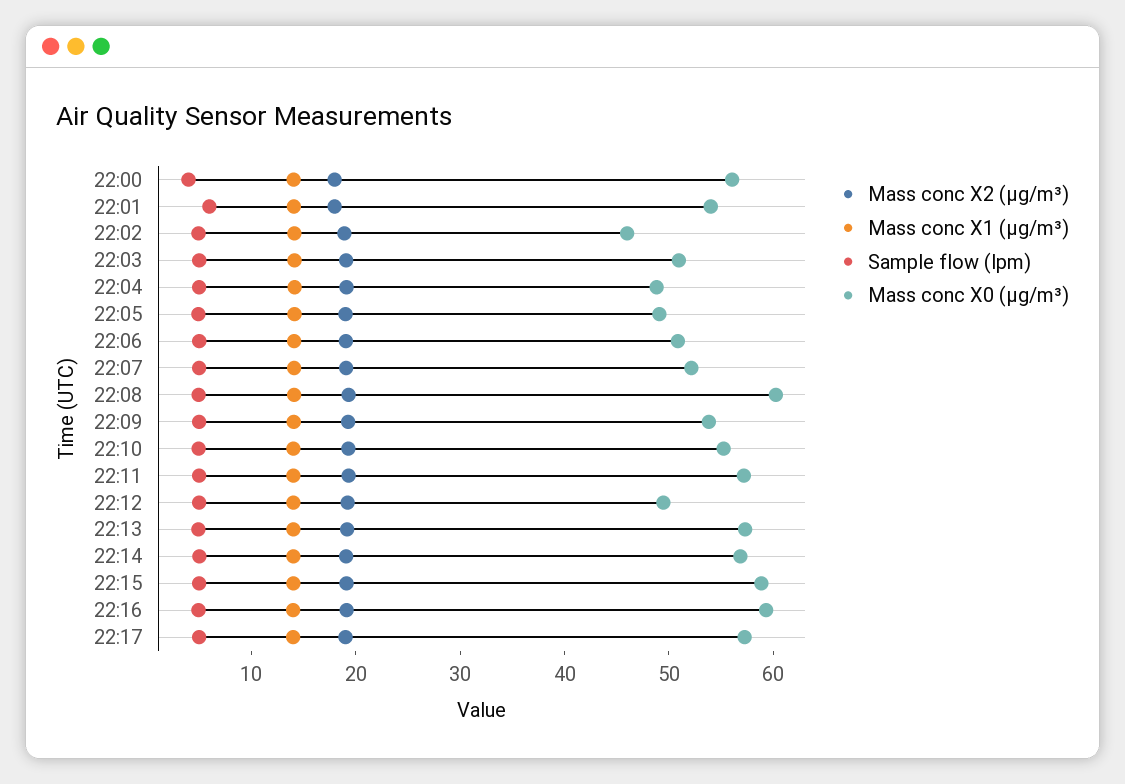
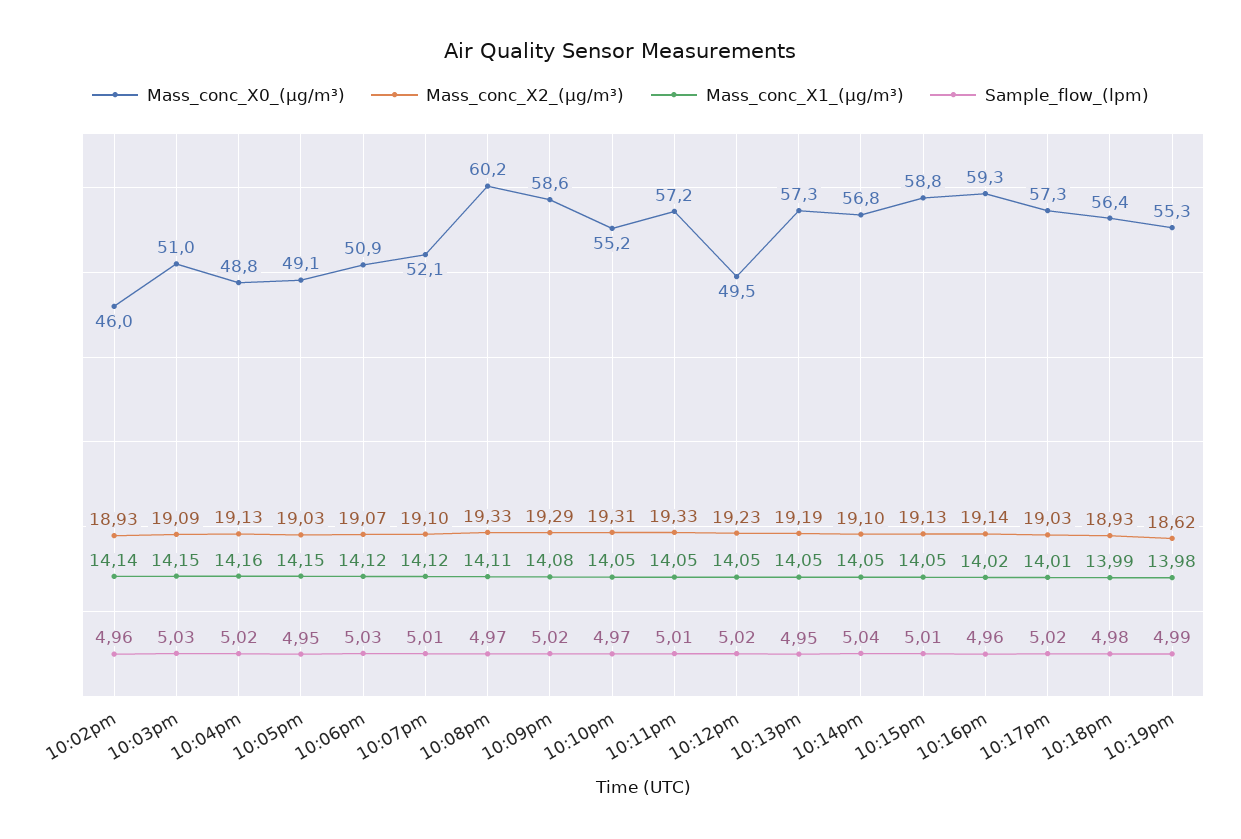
Mass conc X2 (μg/m³), 22:00: 18 -> none
Mass conc X1 (μg/m³), 22:00: 14 -> none
Sample flow (lpm), 22:00: 4 -> none
Mass conc X0 (μg/m³), 22:00: 56 -> none
Mass conc X2 (μg/m³), 22:01: 18 -> none
Mass conc X1 (μg/m³), 22:01: 14 -> none
Sample flow (lpm), 22:01: 6 -> none
Mass conc X0 (μg/m³), 22:01: 54 -> none
Mass conc X0 (μg/m³), 22:09: 54 -> 58.6
Mass conc X0 (μg/m³), 10:18pm: none -> 56.4
Mass conc X2 (μg/m³), 10:18pm: none -> 18.93
Mass conc X1 (μg/m³), 10:18pm: none -> 13.99
Sample flow (lpm), 10:18pm: none -> 4.98
Mass conc X0 (μg/m³), 10:19pm: none -> 55.3
Mass conc X2 (μg/m³), 10:19pm: none -> 18.62
Mass conc X1 (μg/m³), 10:19pm: none -> 13.98
Sample flow (lpm), 10:19pm: none -> 4.99

